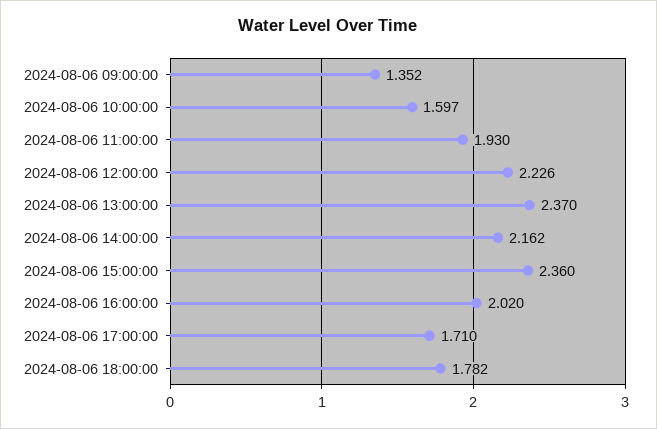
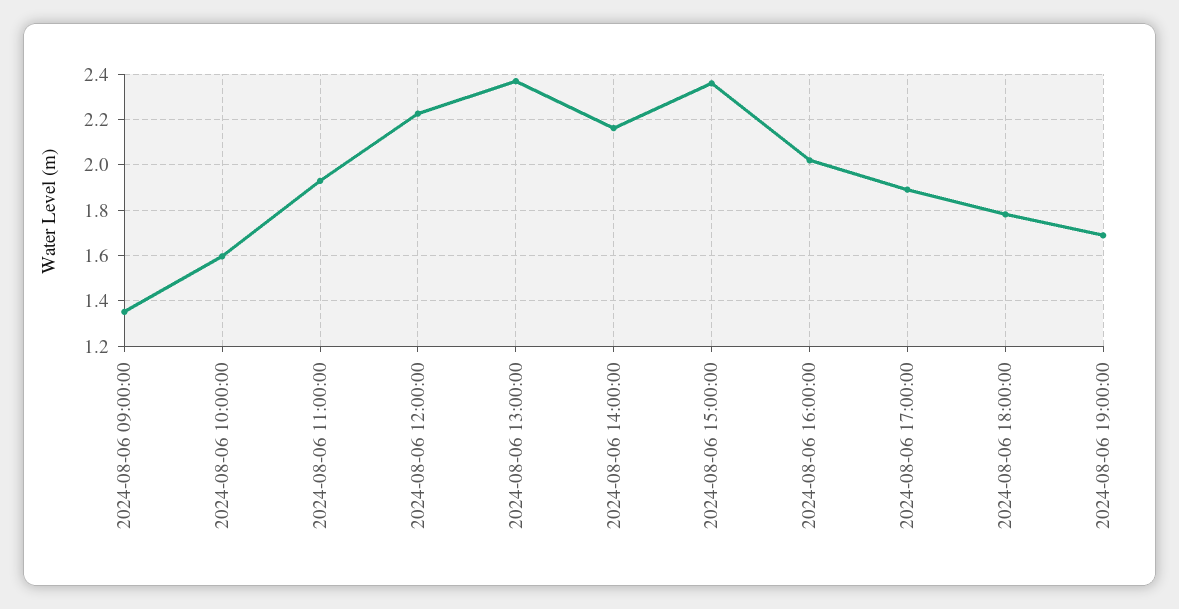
2024-08-06 17:00:00: 1.71 -> 1.9
2024-08-06 19:00:00: none -> 1.7

